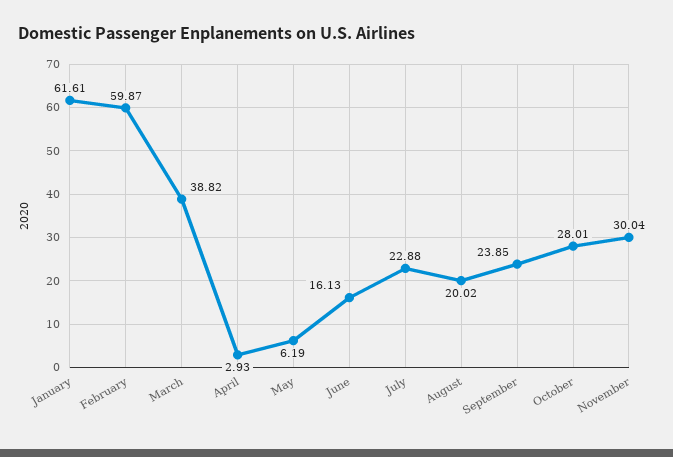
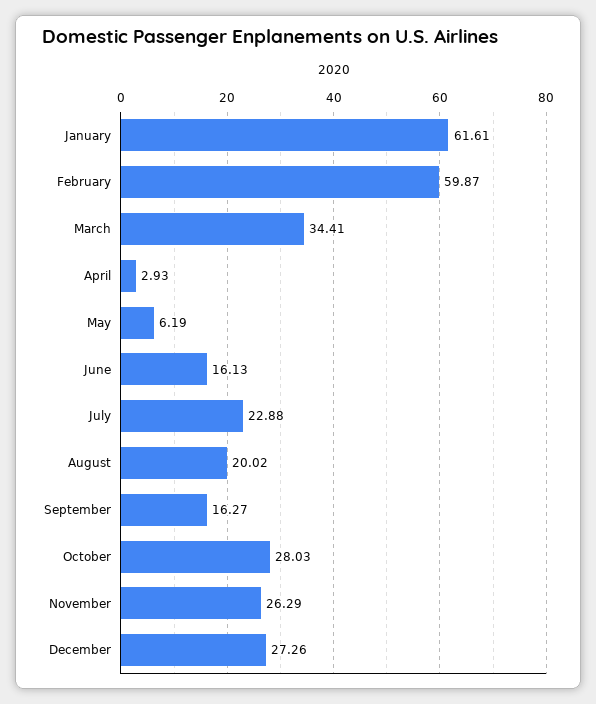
March: 38.82 -> 34.41
September: 23.85 -> 16.27
October: 28.01 -> 28.03
November: 30.04 -> 26.29
December: none -> 27.26

